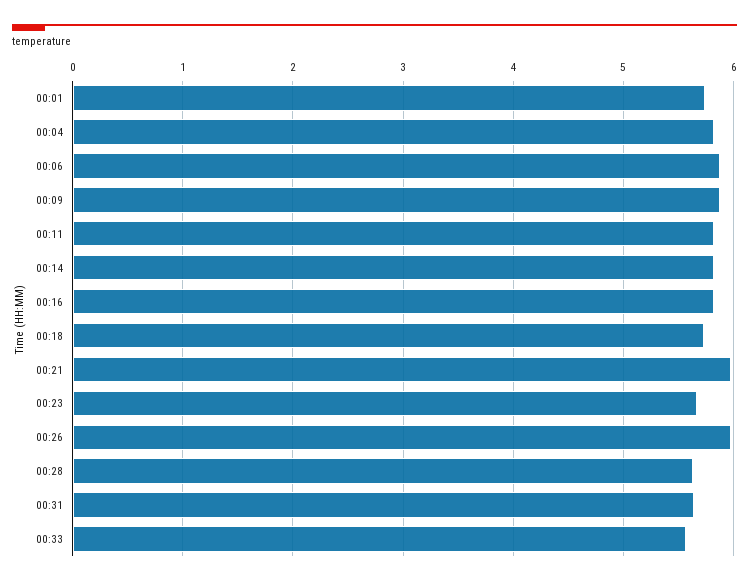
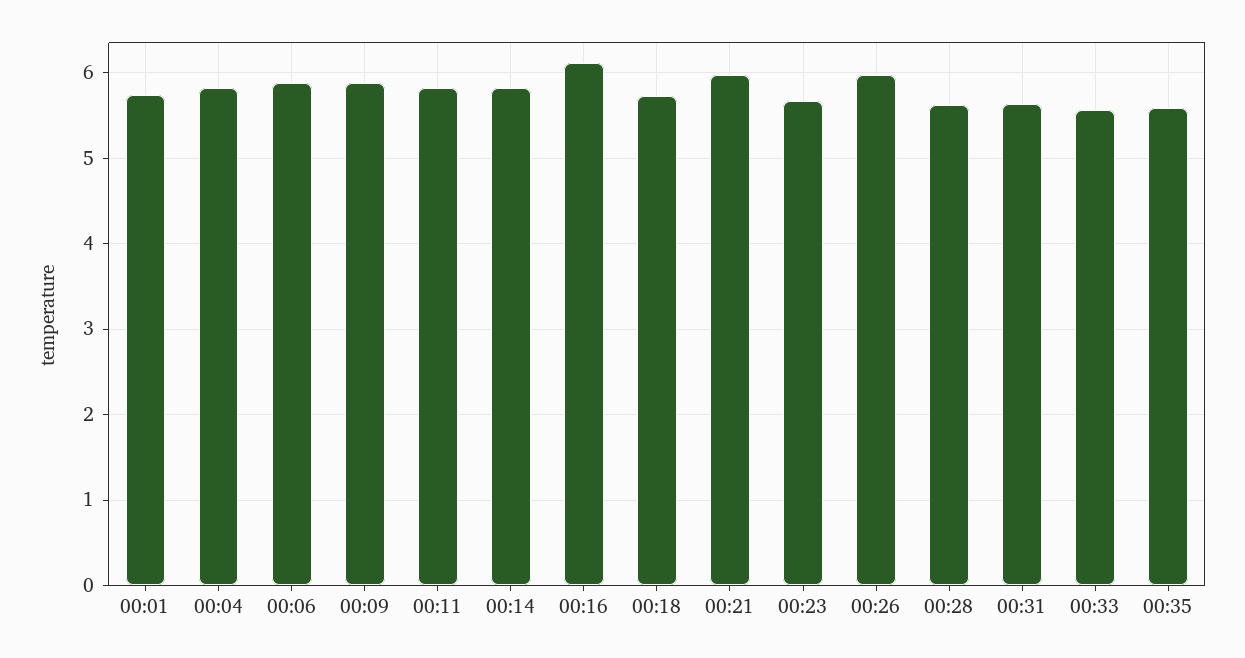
00:16: 5.8 -> 6.1
00:35: none -> 5.6

